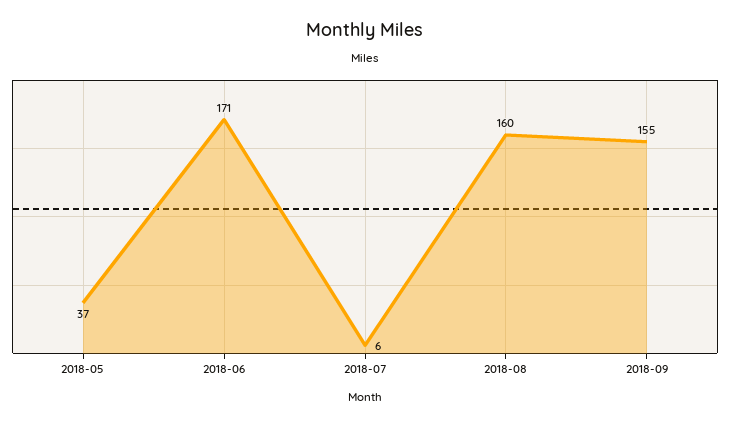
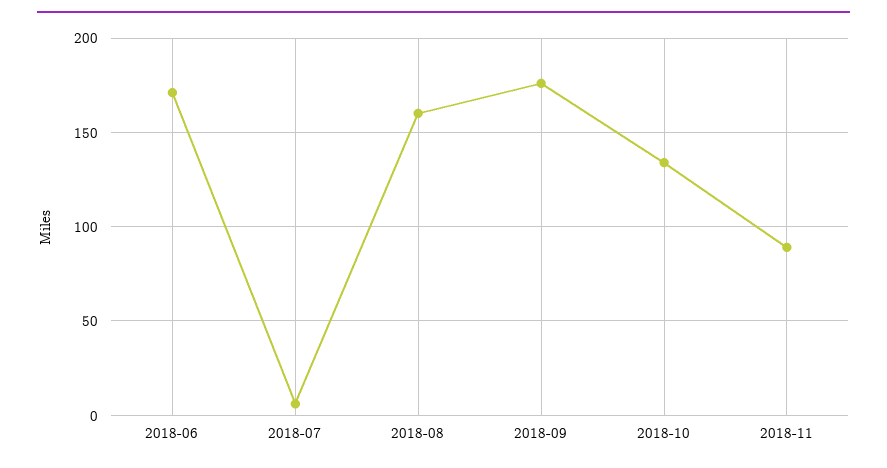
2018-05: 37 -> none
2018-09: 155 -> 175
2018-10: none -> 135
2018-11: none -> 90

